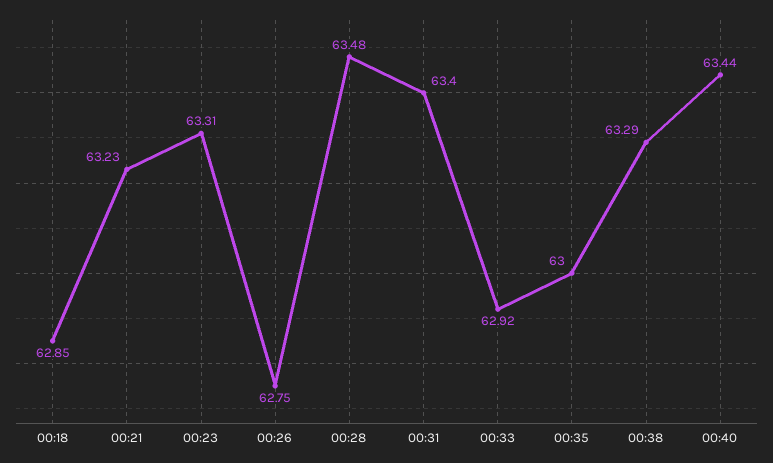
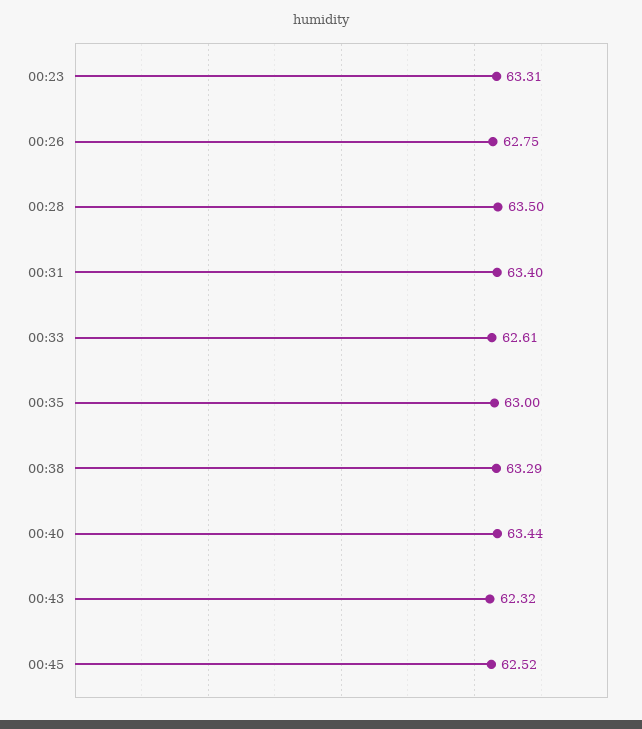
00:18: 62.85 -> none
00:21: 63.23 -> none
00:28: 63.48 -> 63.5
00:33: 62.92 -> 62.61
00:43: none -> 62.32
00:45: none -> 62.52

